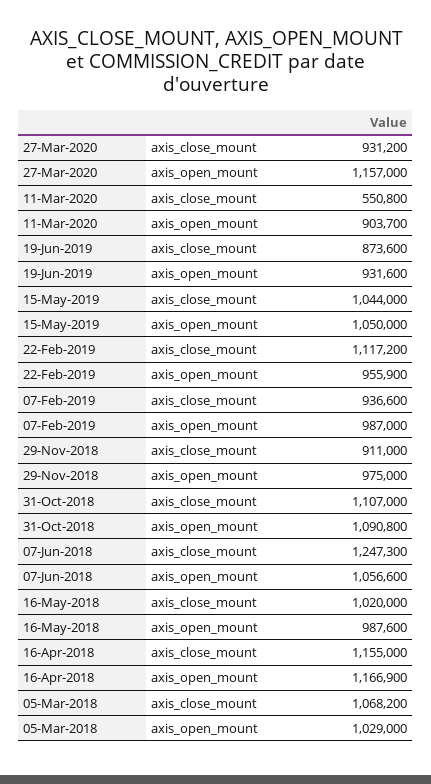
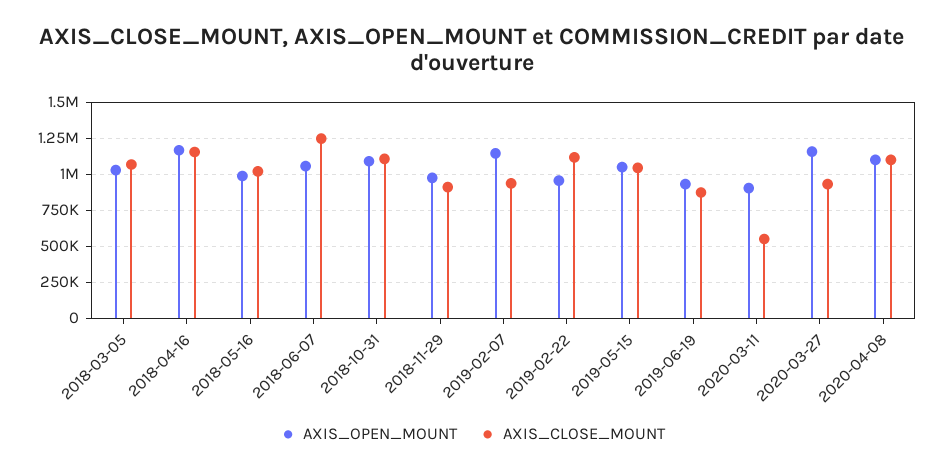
axis_open_mount, 07-Feb-2019: 987000 -> 1150000
axis_open_mount, 2020-04-08: none -> 1100000
axis_close_mount, 2020-04-08: none -> 1100000

